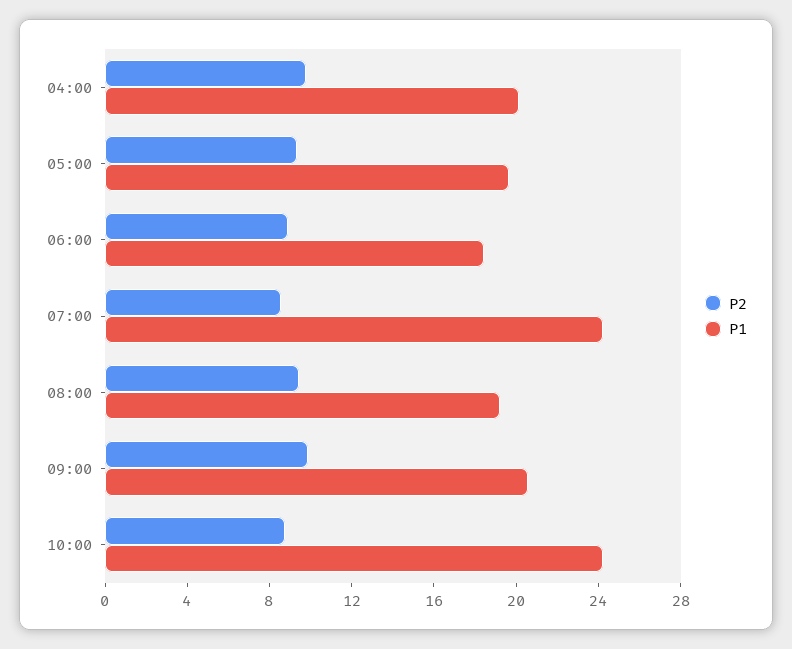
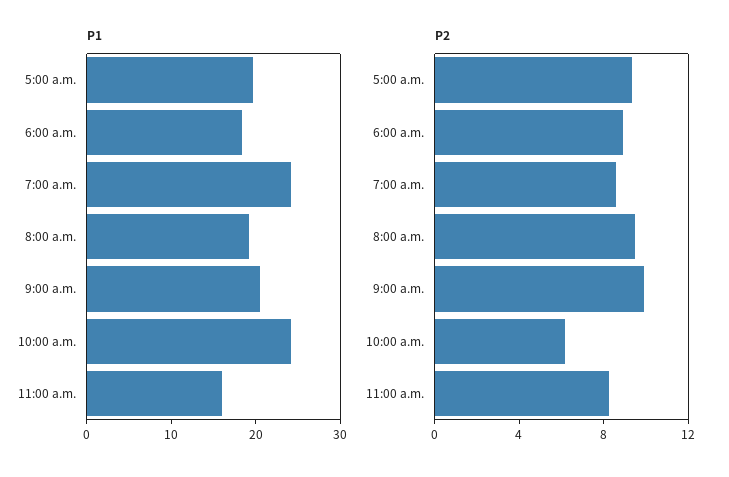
P2, 04:00: 10 -> none
P1, 04:00: 20 -> none
P2, 10:00: 9 -> 6
P1, 11:00 a.m.: none -> 16
P2, 11:00 a.m.: none -> 8

